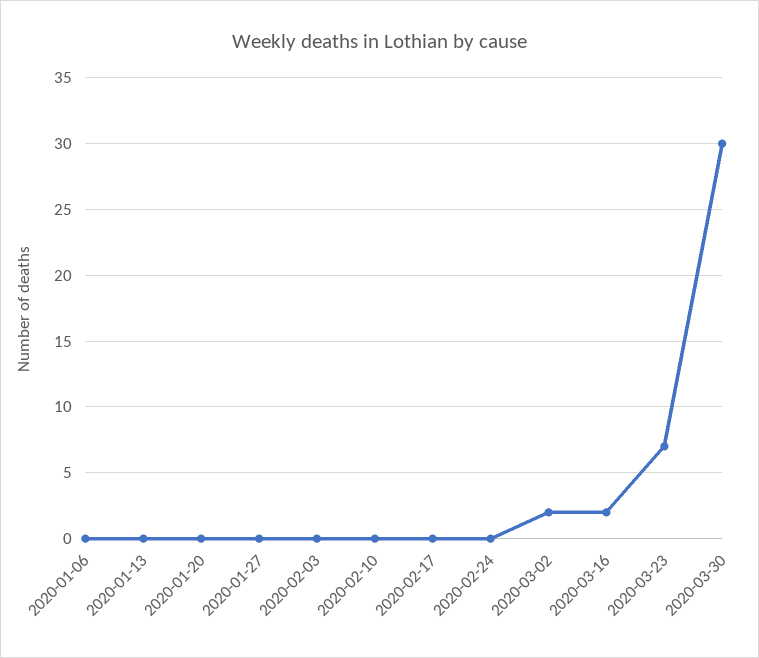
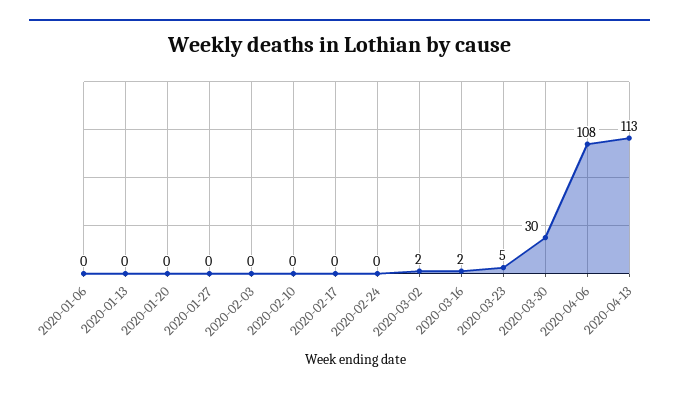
2020-03-23: 7 -> 5
2020-04-06: none -> 108
2020-04-13: none -> 113

